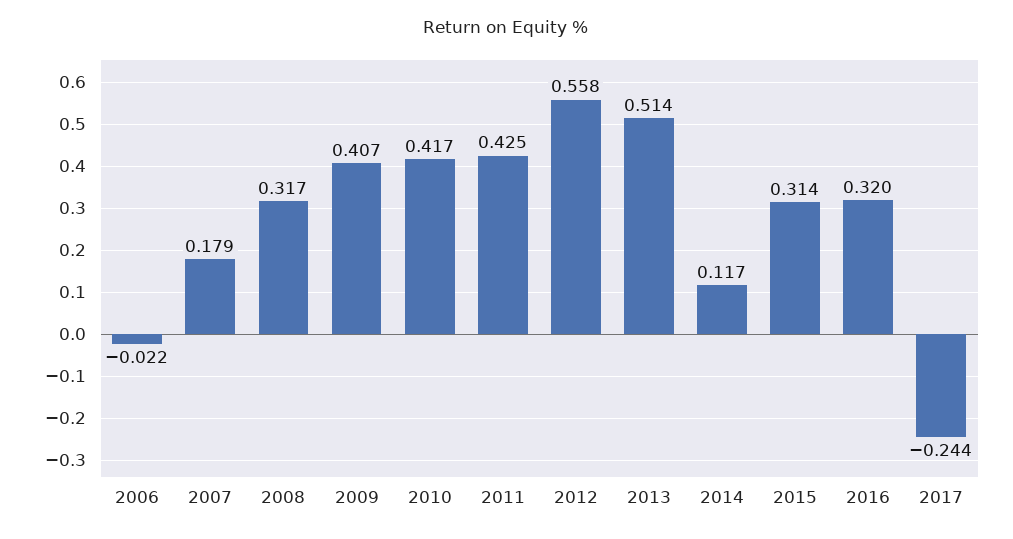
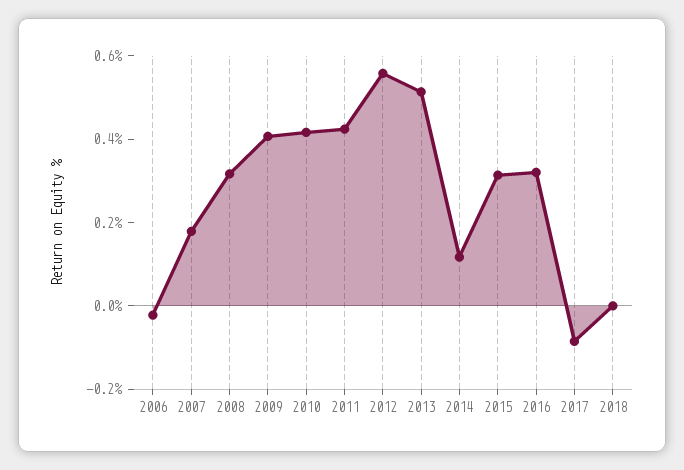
2017: -0.244 -> -0.1
2018: none -> 0

